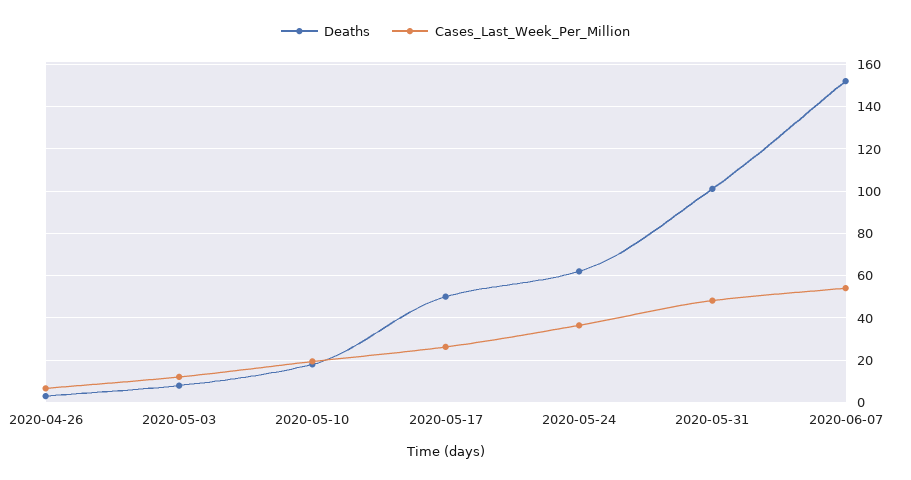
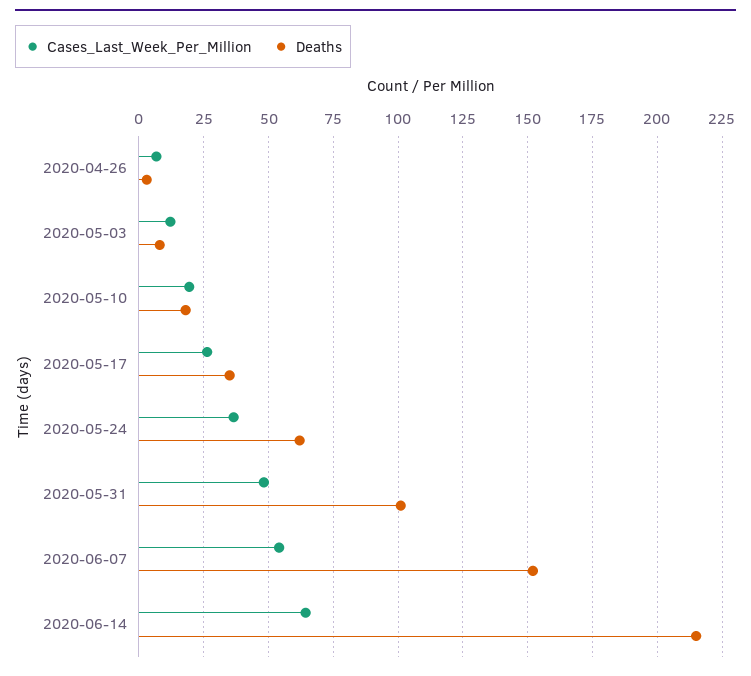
Deaths, 2020-05-17: 50 -> 35
Cases_Last_Week_Per_Million, 2020-06-14: none -> 65
Deaths, 2020-06-14: none -> 215

